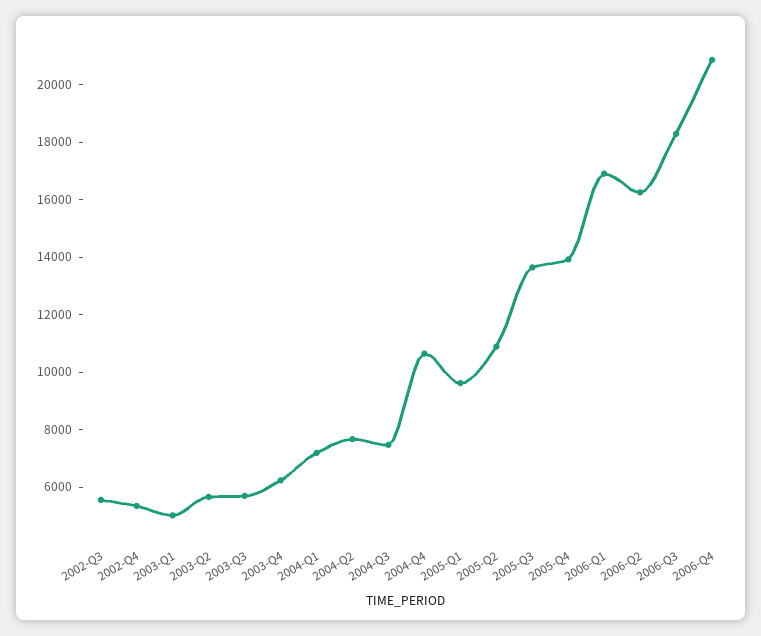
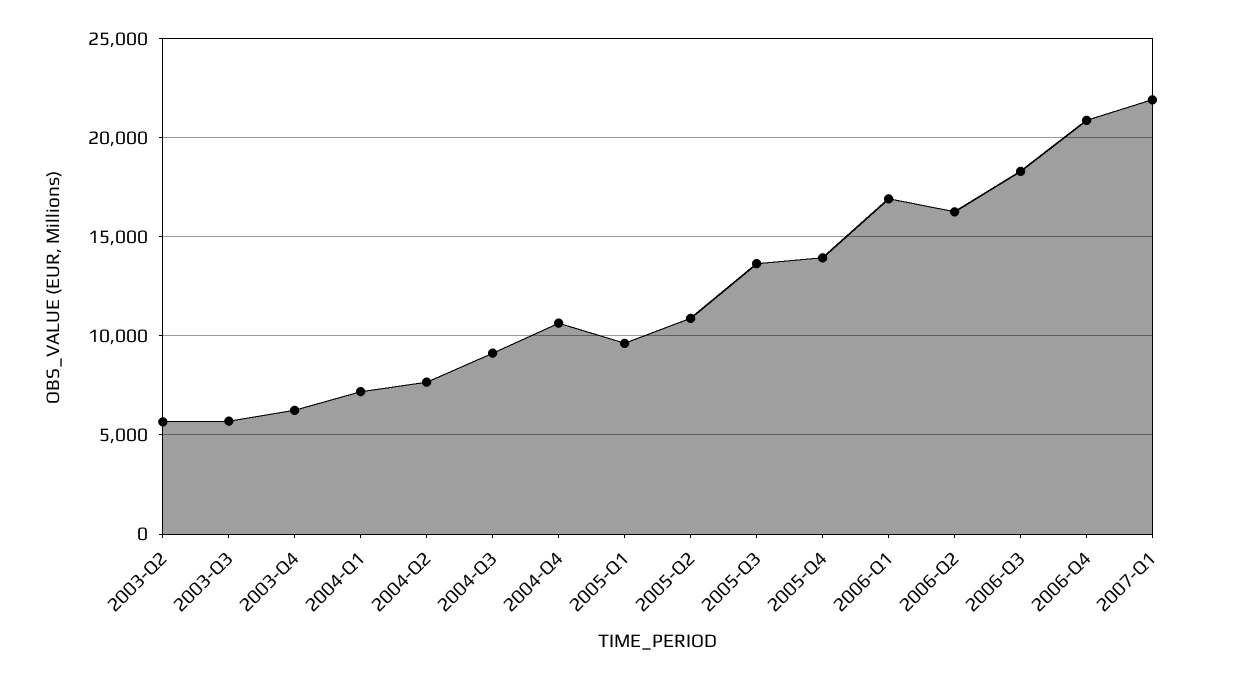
2002-Q3: 5500 -> none
2002-Q4: 5500 -> none
2003-Q1: 5000 -> none
2004-Q3: 7500 -> 9000
2007-Q1: none -> 22000

